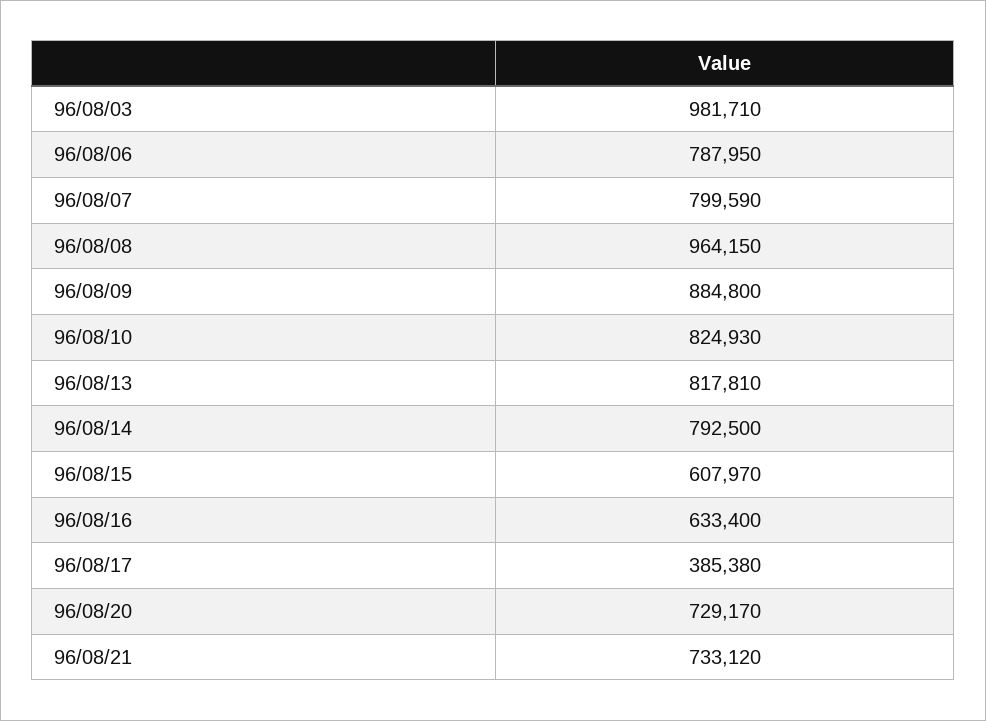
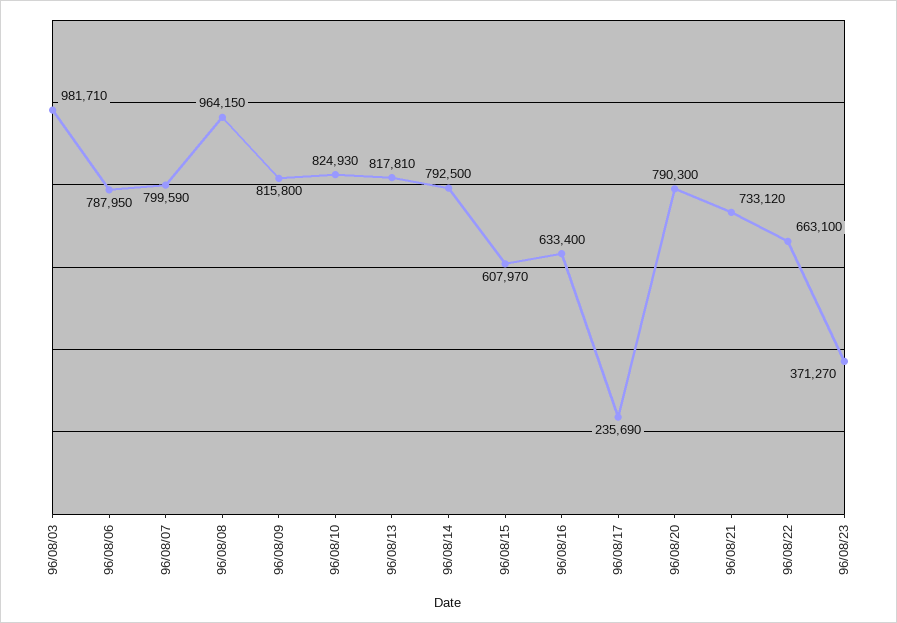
96/08/09: 884800 -> 815800
96/08/17: 385380 -> 235690
96/08/20: 729170 -> 790300
96/08/22: none -> 663100
96/08/23: none -> 371270

